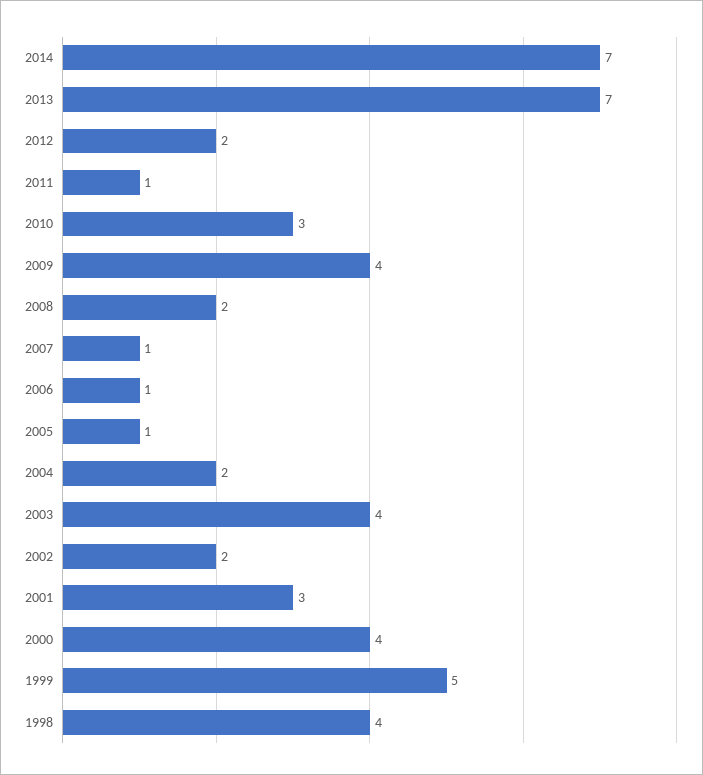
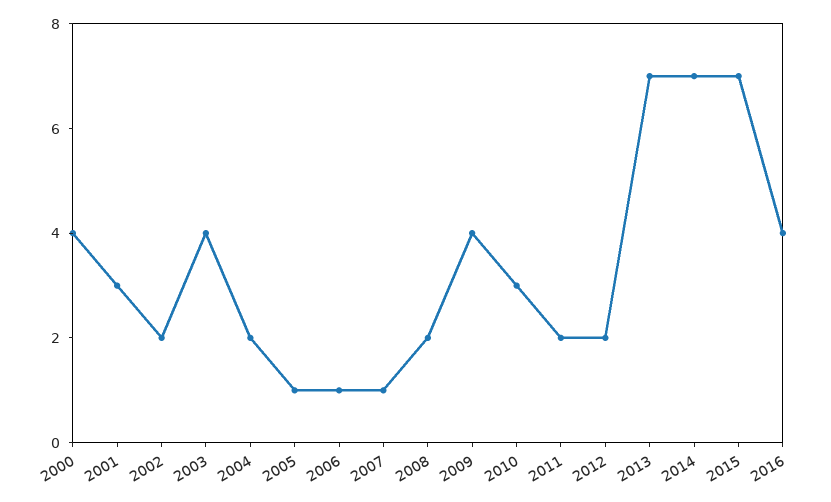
2011: 1 -> 2
1999: 5 -> none
1998: 4 -> none
2015: none -> 7
2016: none -> 4

